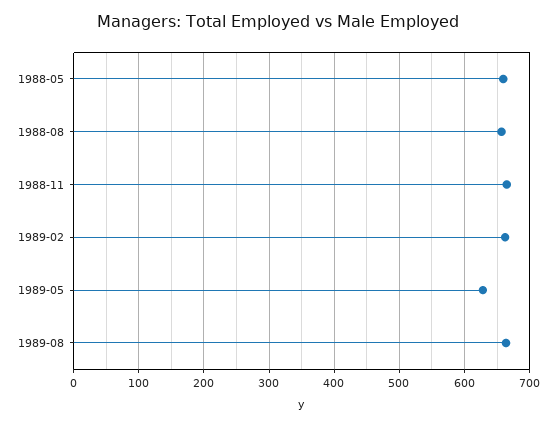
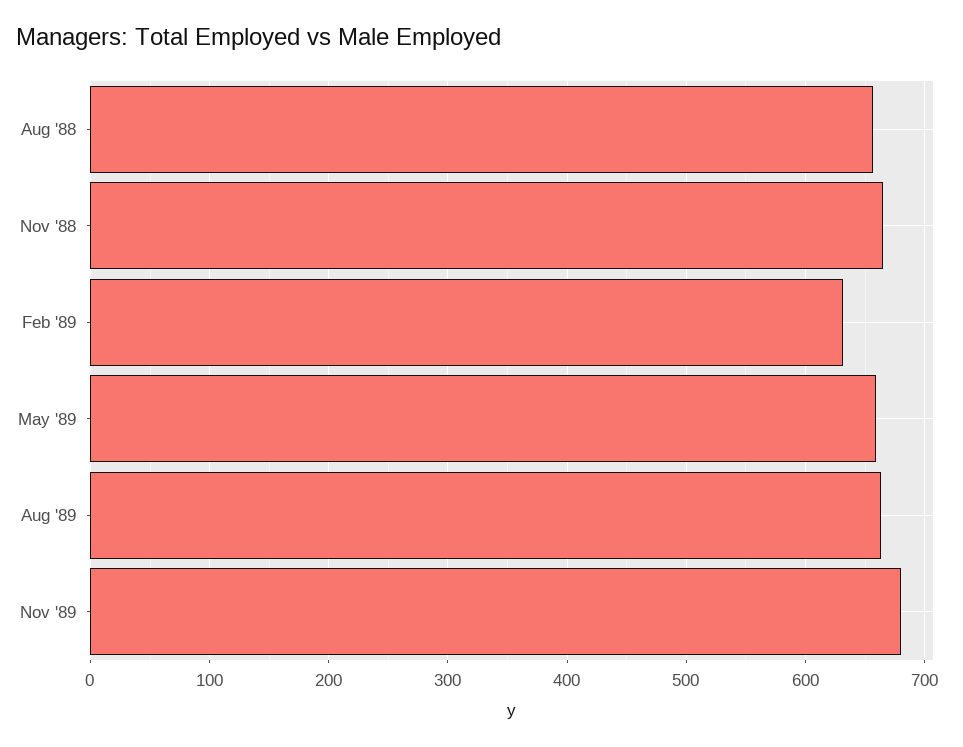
1988-05: 660 -> none
1989-02: 660 -> 630
1989-05: 630 -> 660
Nov '89: none -> 680

